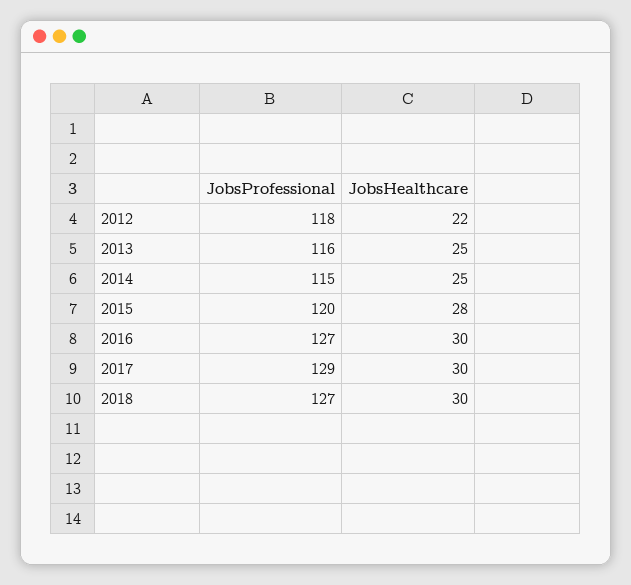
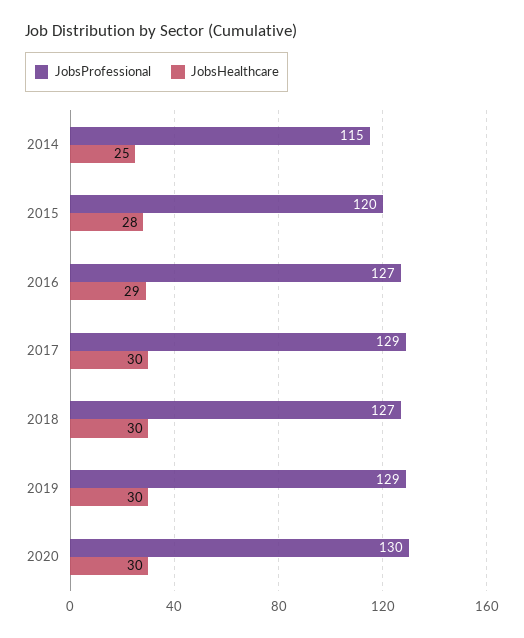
JobsProfessional, 2012: 118 -> none
JobsHealthcare, 2012: 22 -> none
JobsProfessional, 2013: 116 -> none
JobsHealthcare, 2013: 25 -> none
JobsHealthcare, 2016: 30 -> 29
JobsProfessional, 2019: none -> 129
JobsHealthcare, 2019: none -> 30
JobsProfessional, 2020: none -> 130
JobsHealthcare, 2020: none -> 30

